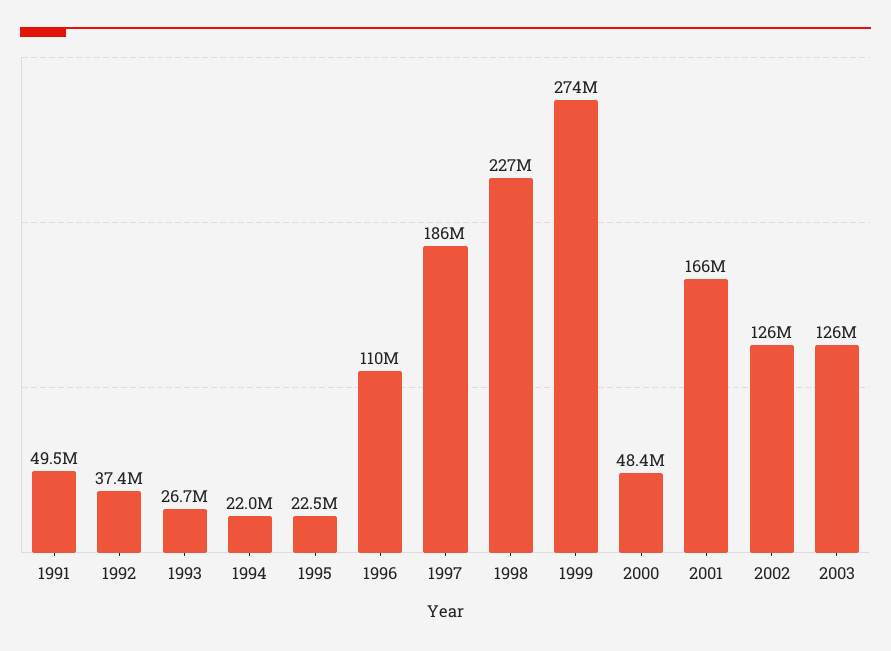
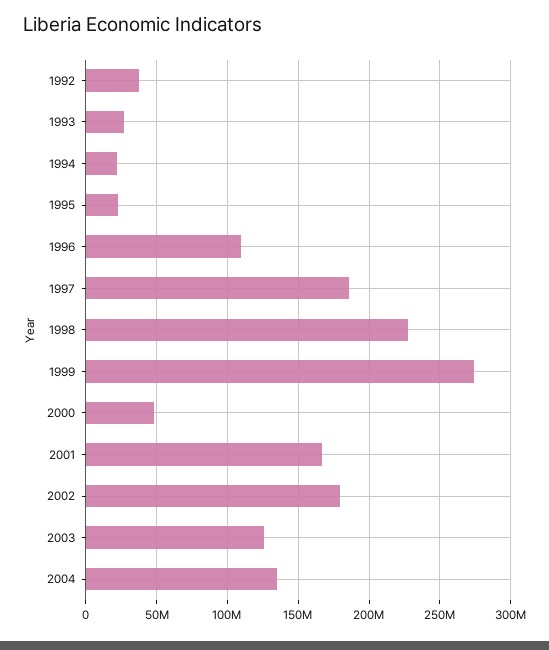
1991: 49500000 -> none
2002: 126000000 -> 180000000
2004: none -> 135000000

